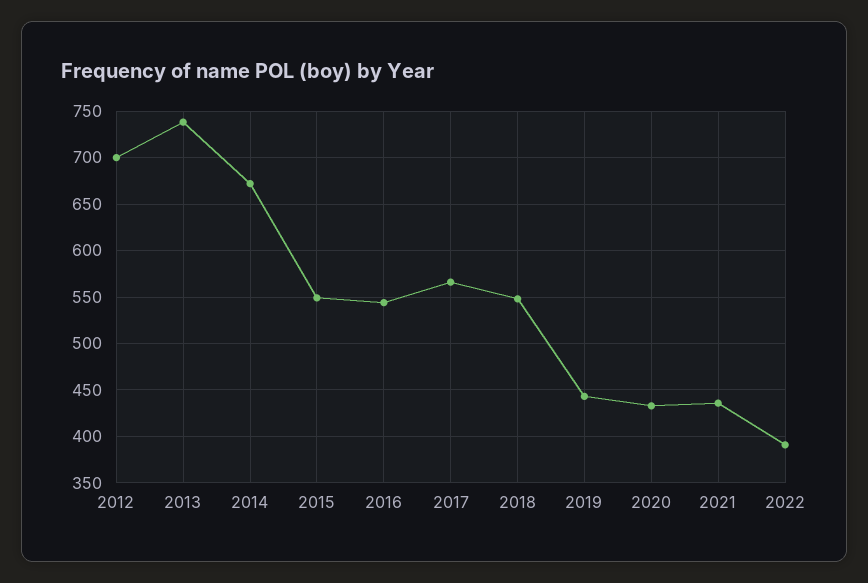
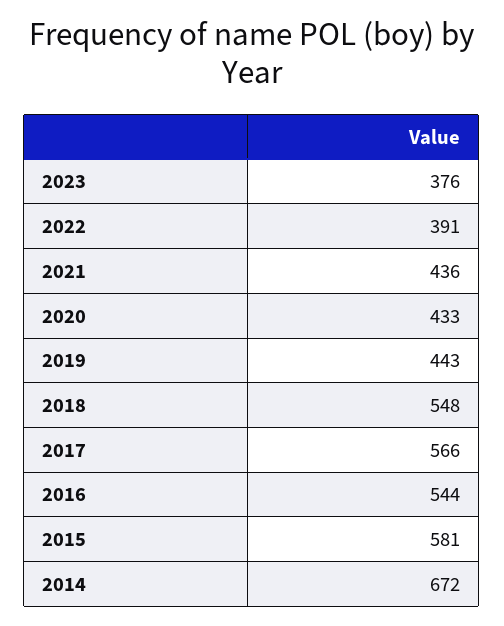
2012: 700 -> none
2013: 740 -> none
2015: 550 -> 581
2023: none -> 376

